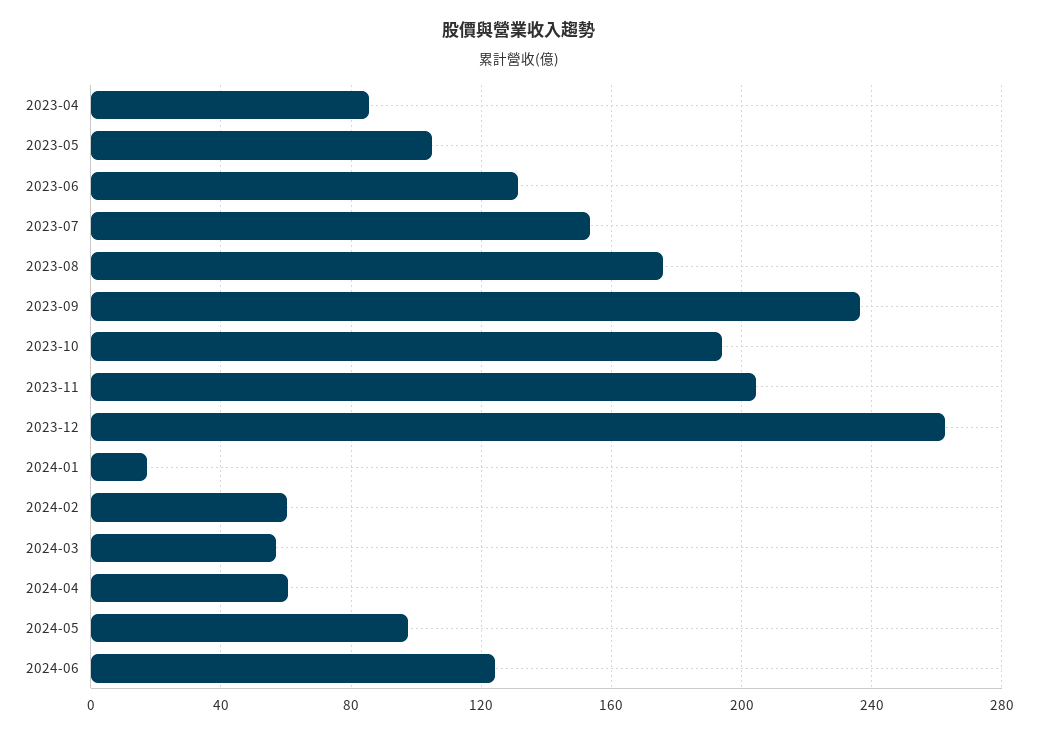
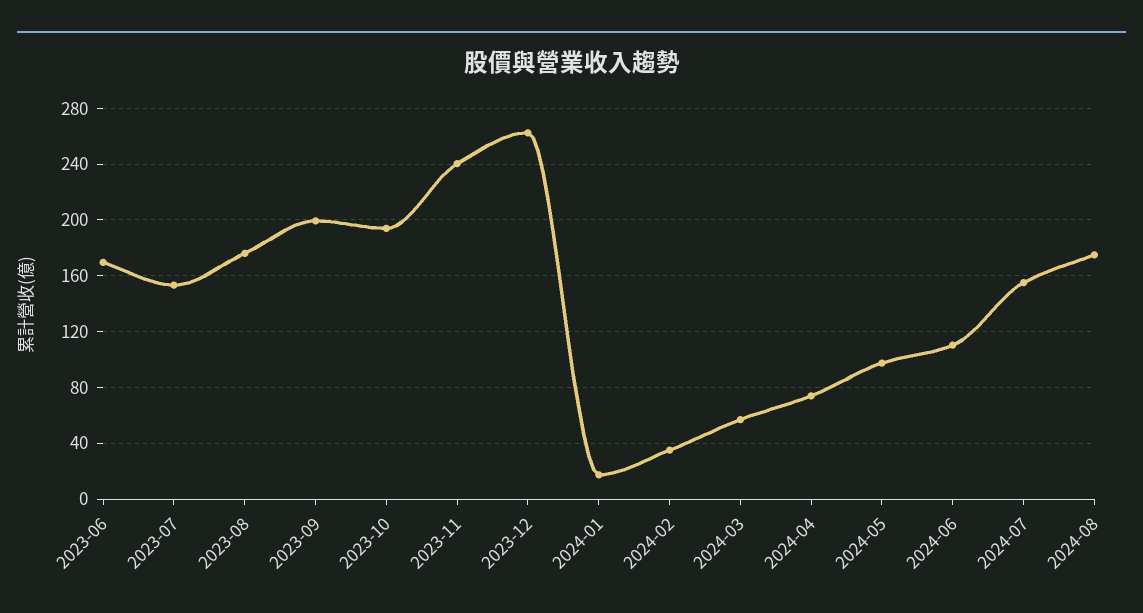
2023-04: 85 -> none
2023-05: 105 -> none
2023-06: 130 -> 170
2023-09: 235 -> 200
2023-11: 205 -> 240
2024-02: 60 -> 35
2024-04: 60 -> 75
2024-06: 125 -> 110
2024-07: none -> 155
2024-08: none -> 175

